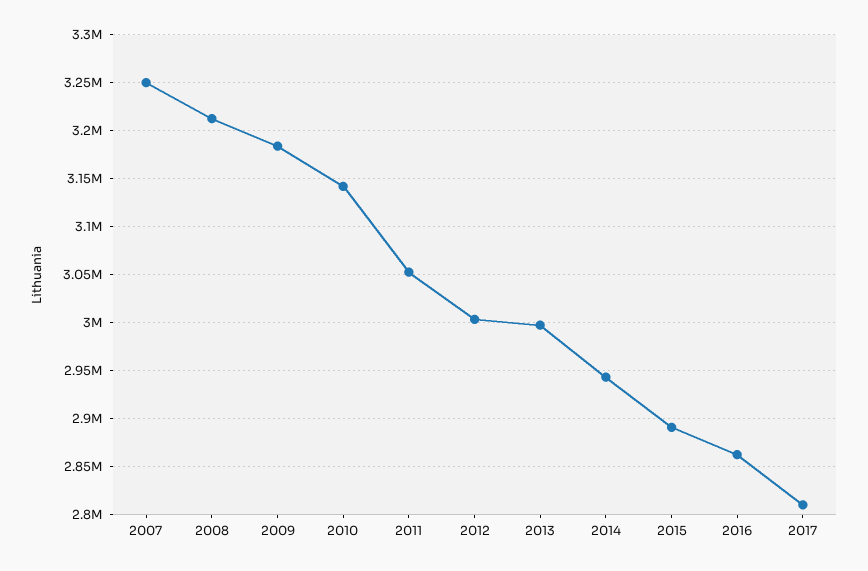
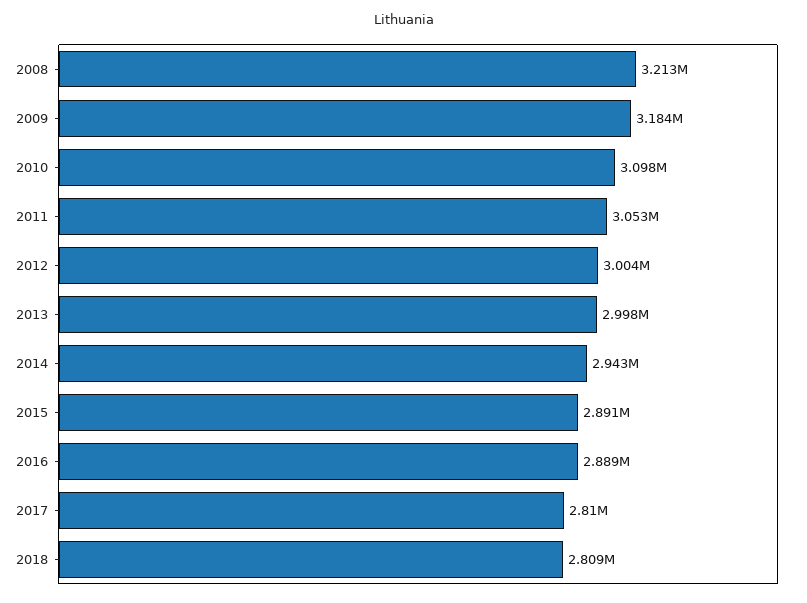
2007: 3250000 -> none
2010: 3140000 -> 3098000
2016: 2860000 -> 2889000
2018: none -> 2809000

